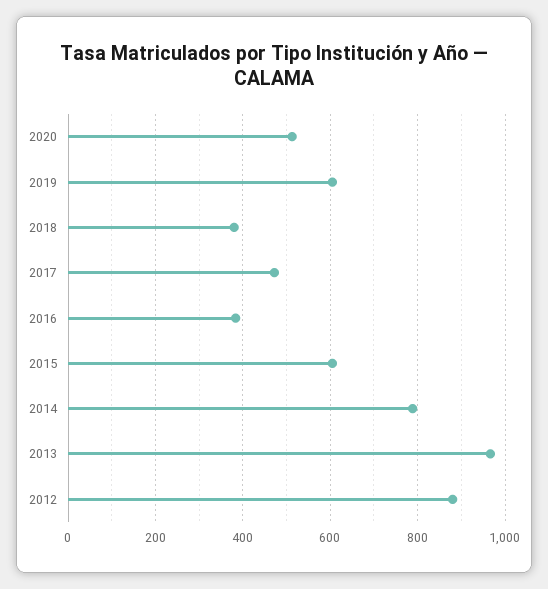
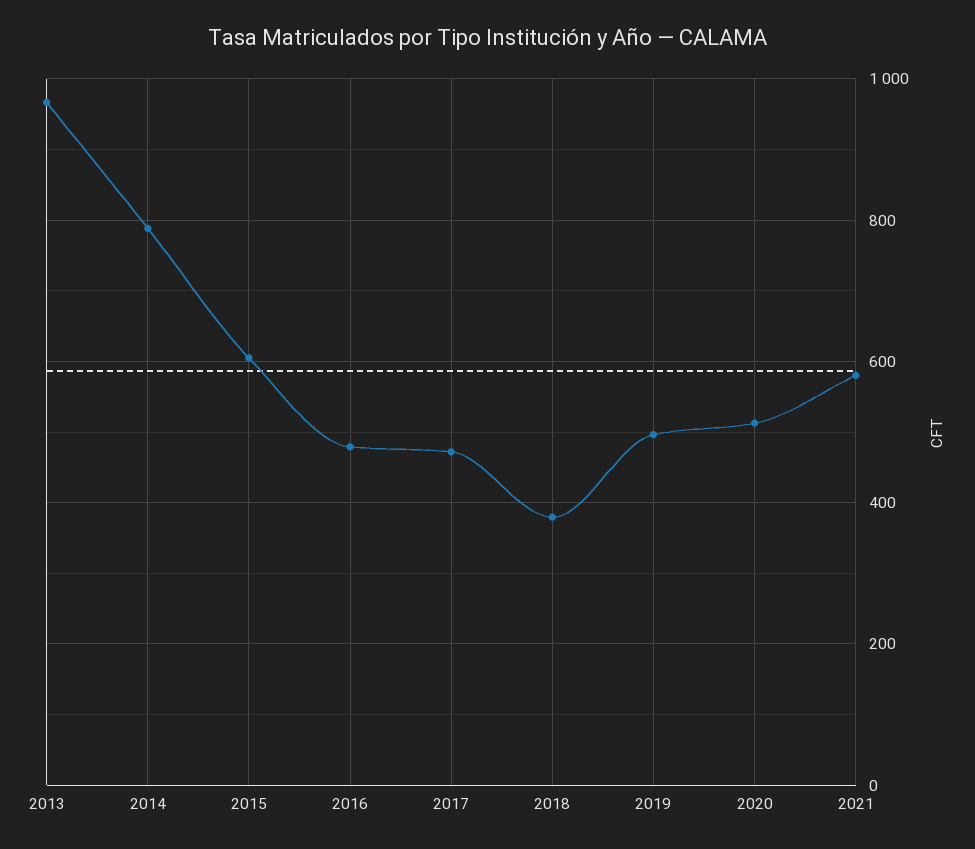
2019: 600 -> 500
2016: 380 -> 480
2012: 880 -> none
2021: none -> 580

